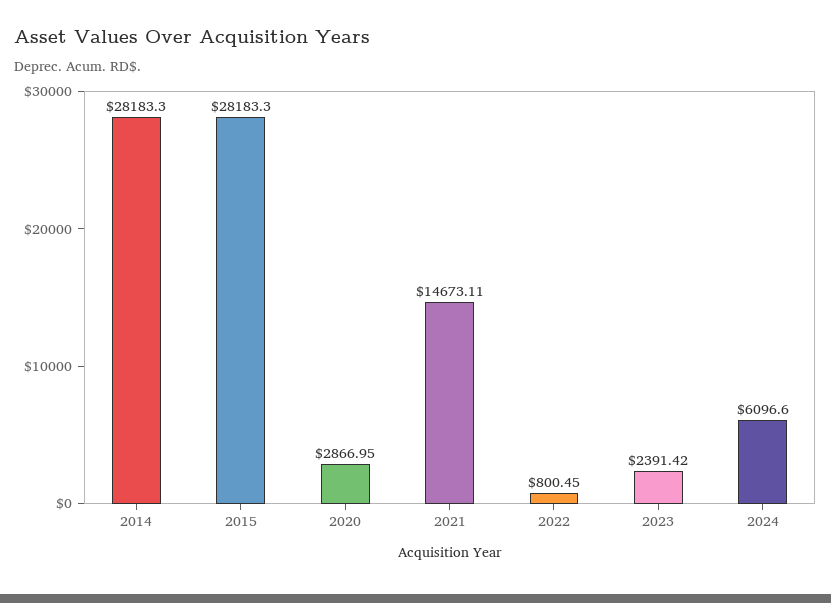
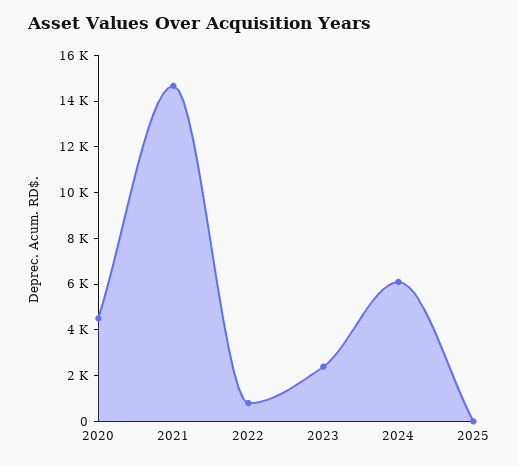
2014: 28183.3 -> none
2015: 28183.3 -> none
2020: 2866.95 -> 4500
2025: none -> 0

